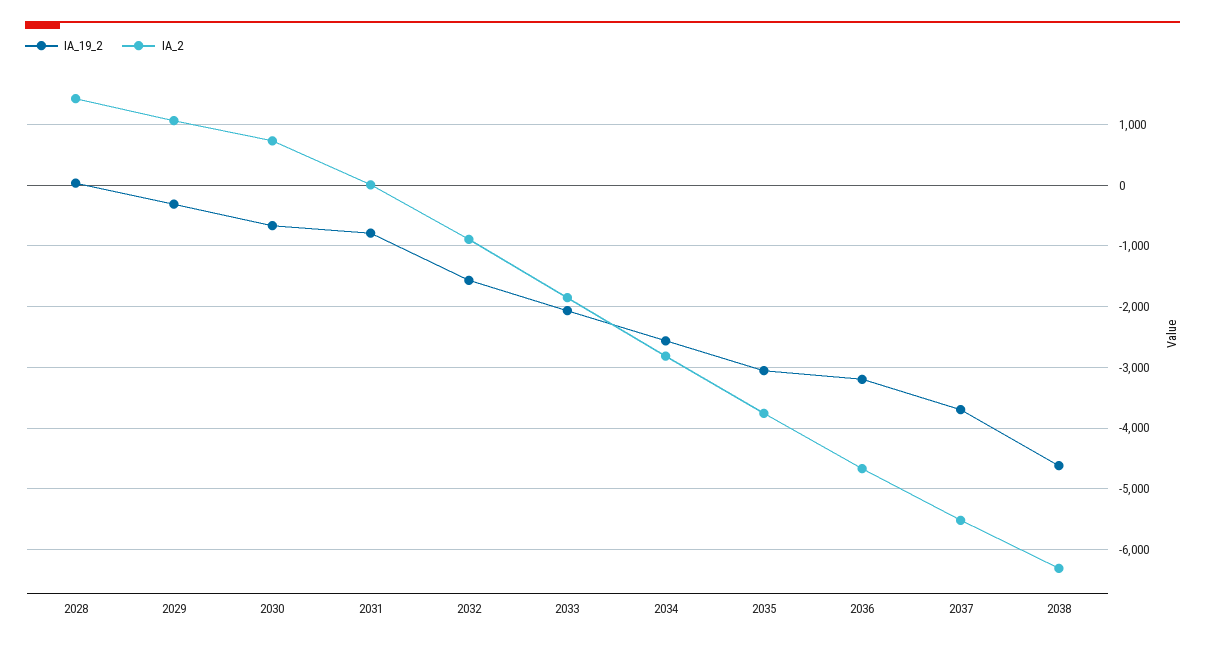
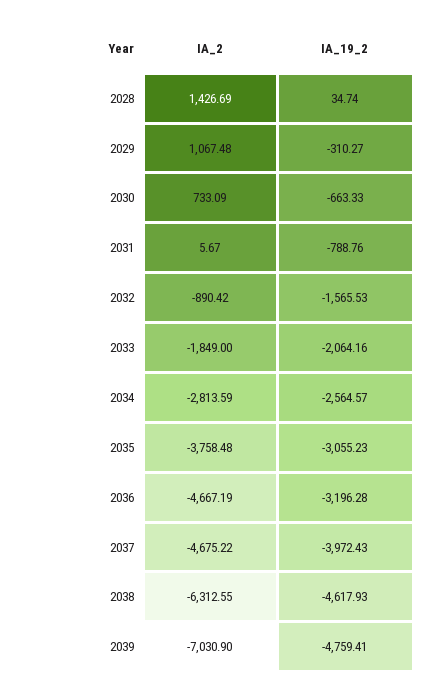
IA_19_2, 2037: -3700 -> -3972.43
IA_2, 2037: -5500 -> -4675.22
IA_2, 2039: none -> -7030.9
IA_19_2, 2039: none -> -4759.41

